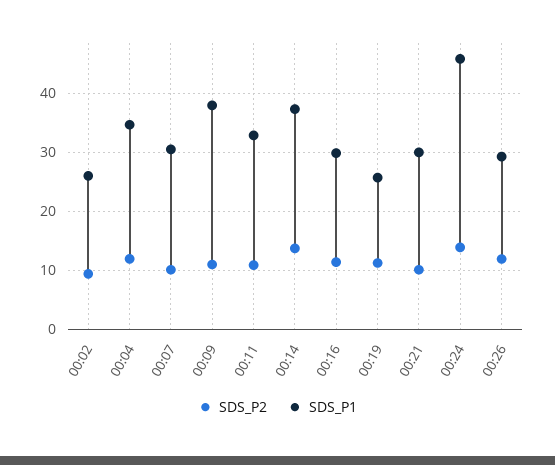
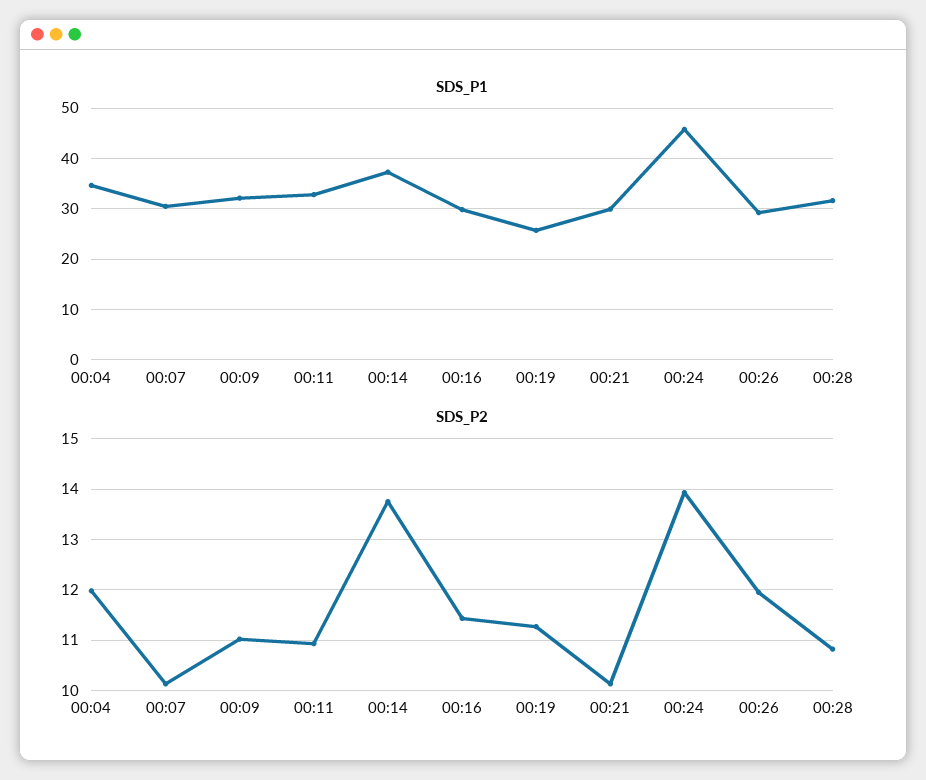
SDS_P2, 00:02: 10 -> none
SDS_P1, 00:02: 26 -> none
SDS_P1, 00:09: 38 -> 32
SDS_P1, 00:28: none -> 32
SDS_P2, 00:28: none -> 10.8

